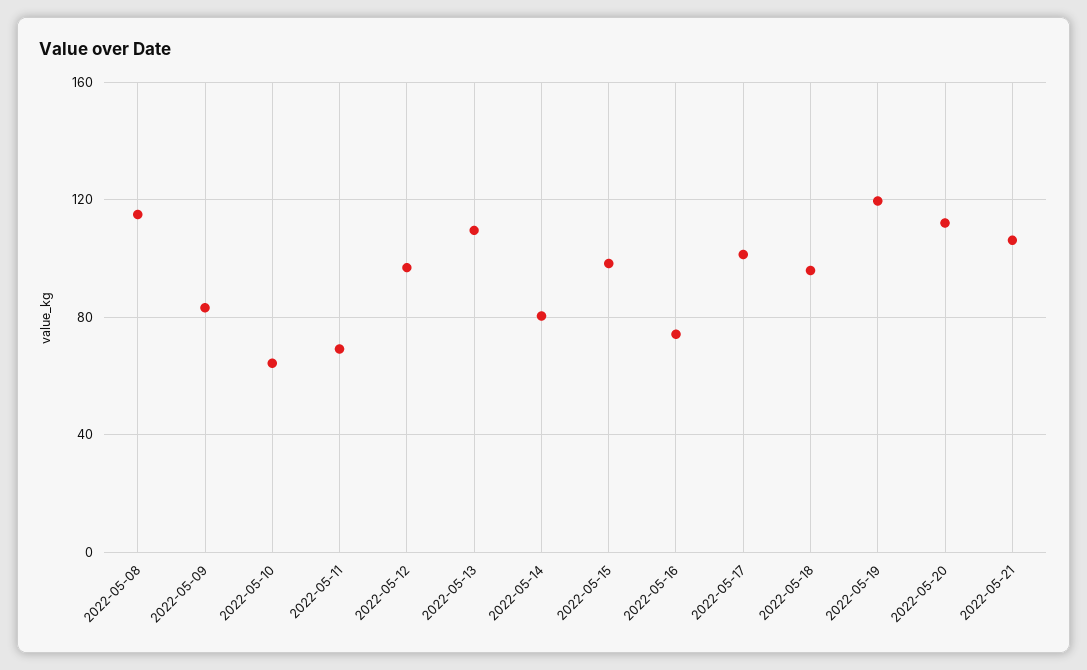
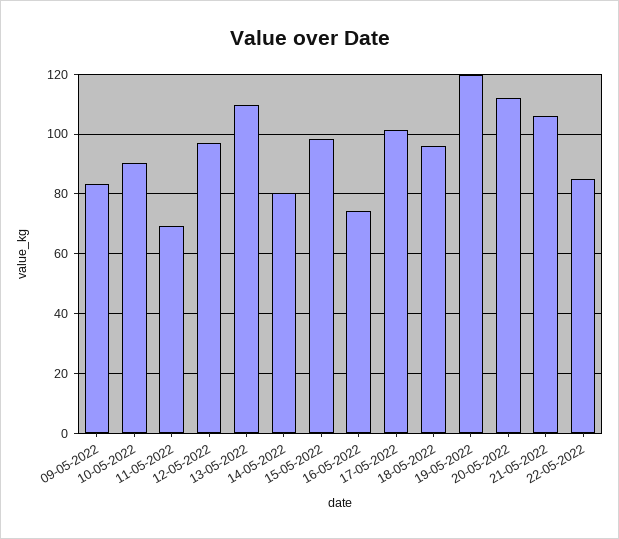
2022-05-08: 115 -> none
2022-05-10: 65 -> 90
22-05-2022: none -> 85

